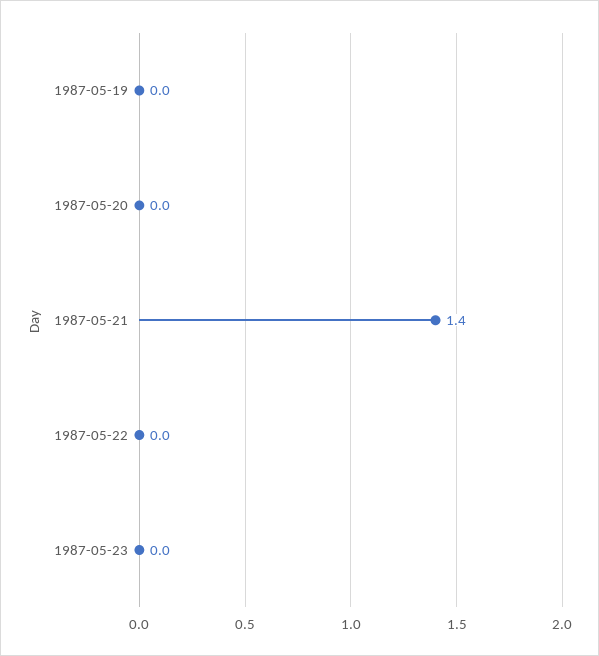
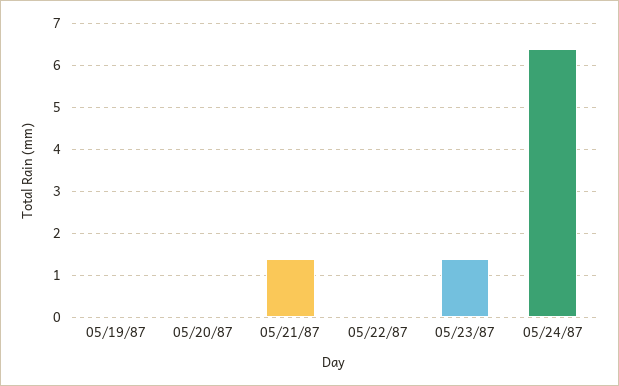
1987-05-23: 0 -> 1.5
05/24/87: none -> 6.5

